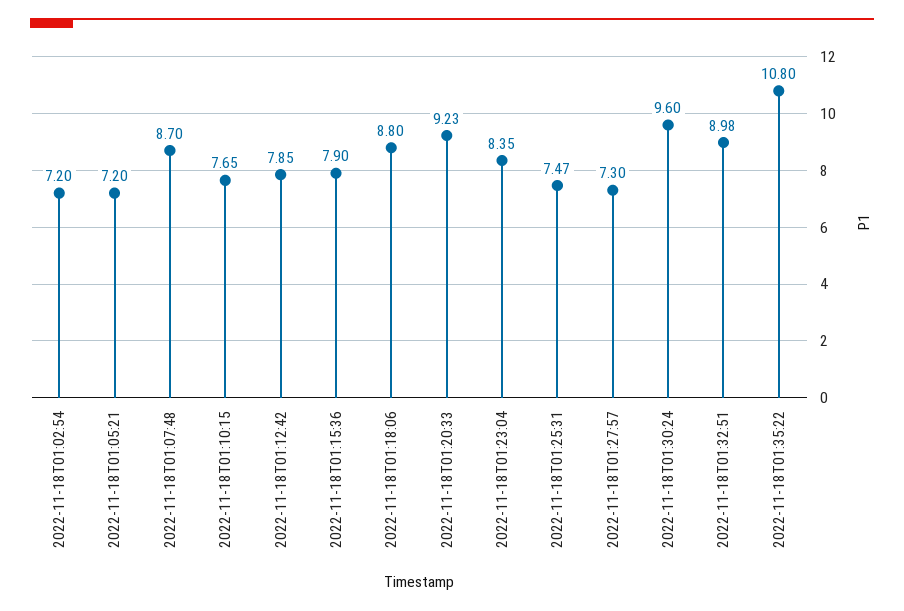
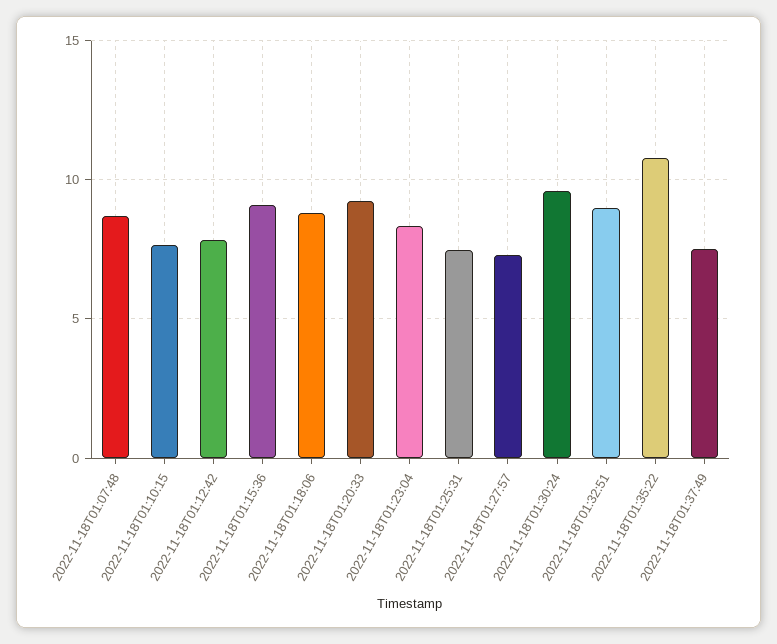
2022-11-18T01:02:54: 7.2 -> none
2022-11-18T01:05:21: 7.2 -> none
2022-11-18T01:15:36: 7.9 -> 9
2022-11-18T01:37:49: none -> 7.5

